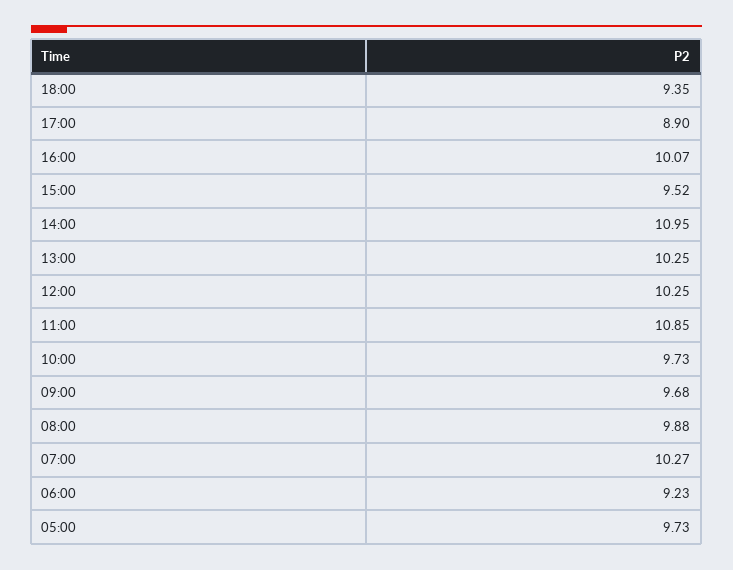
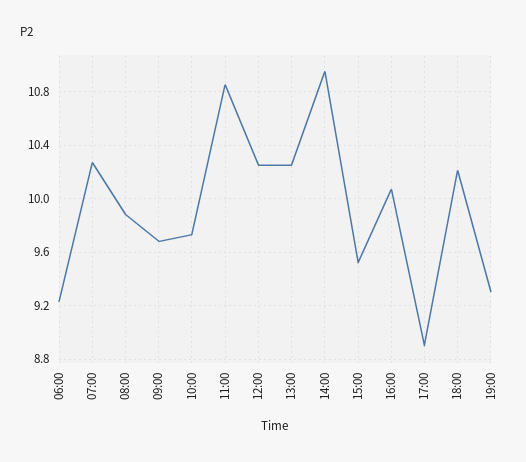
18:00: 9.35 -> 10.2
05:00: 9.73 -> none
19:00: none -> 9.3

